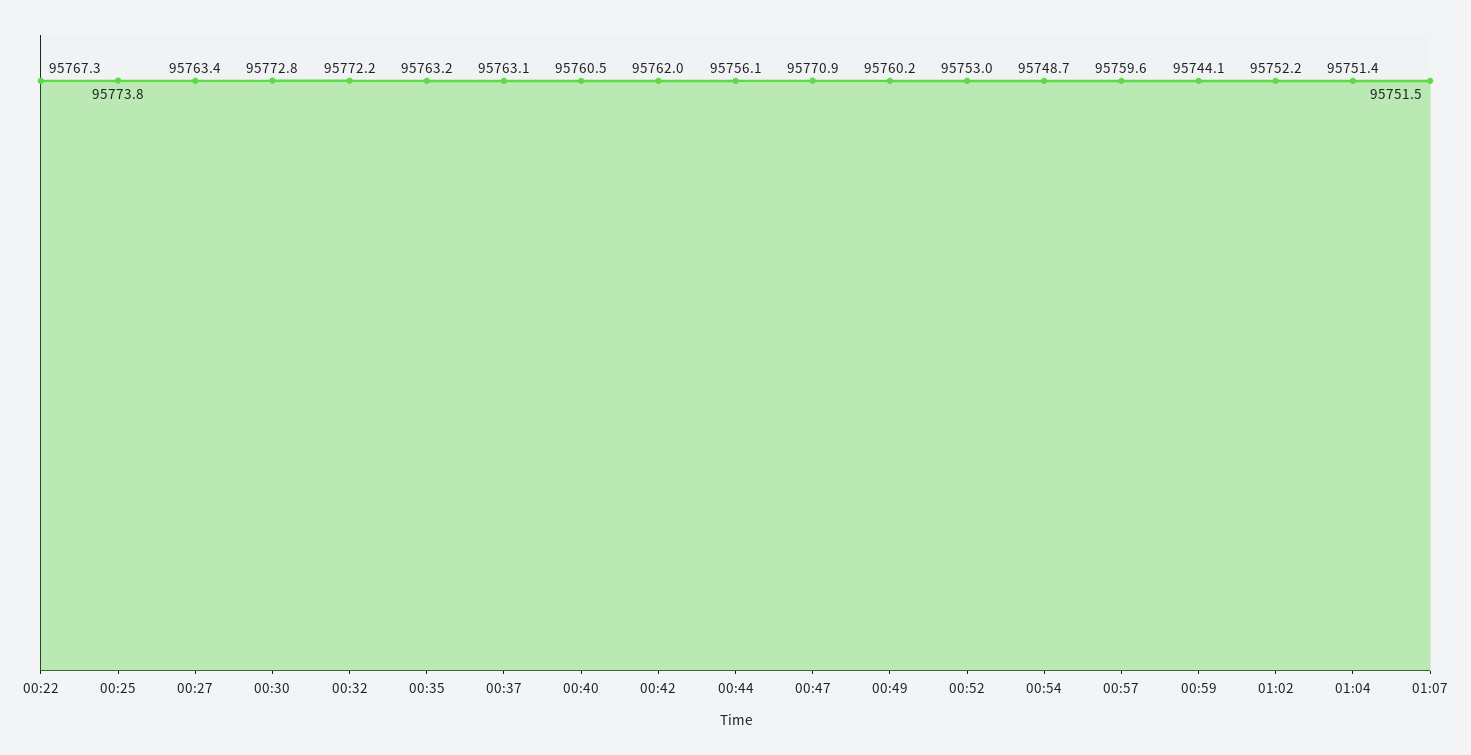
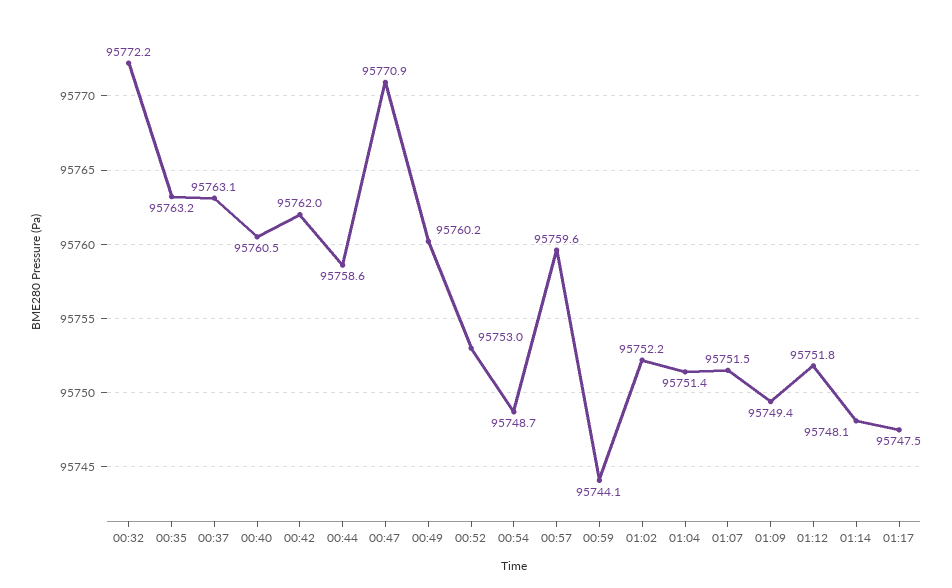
00:22: 95767.3 -> none
00:25: 95773.8 -> none
00:27: 95763.4 -> none
00:30: 95772.8 -> none
00:44: 95756.1 -> 95758.6
01:09: none -> 95749.4
01:12: none -> 95751.8
01:14: none -> 95748.1
01:17: none -> 95747.5

